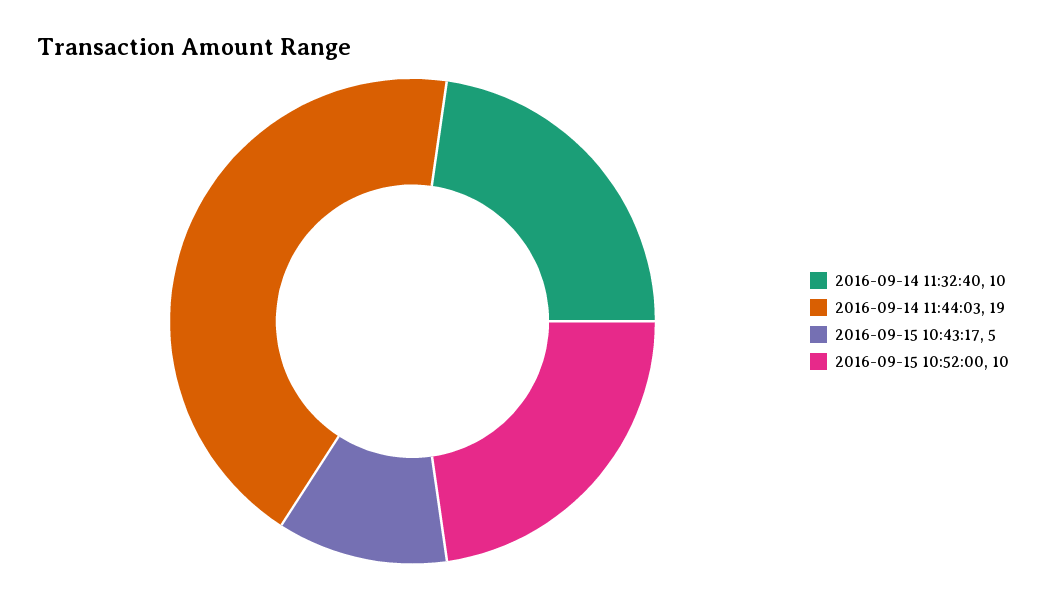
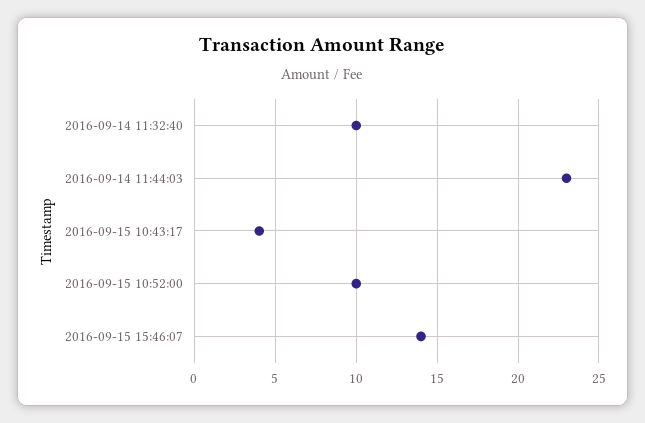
2016-09-14 11:44:03: 19 -> 23
2016-09-15 10:43:17: 5 -> 4
2016-09-15 15:46:07: none -> 14

